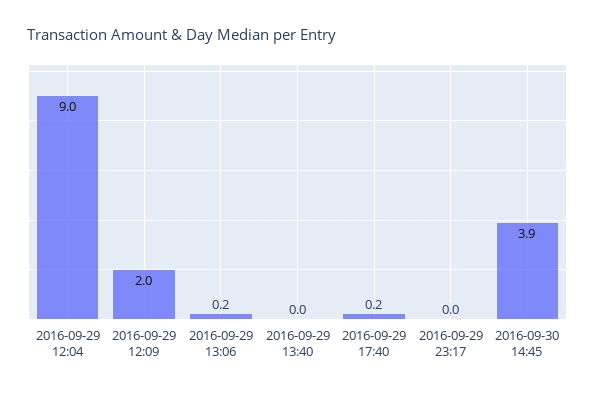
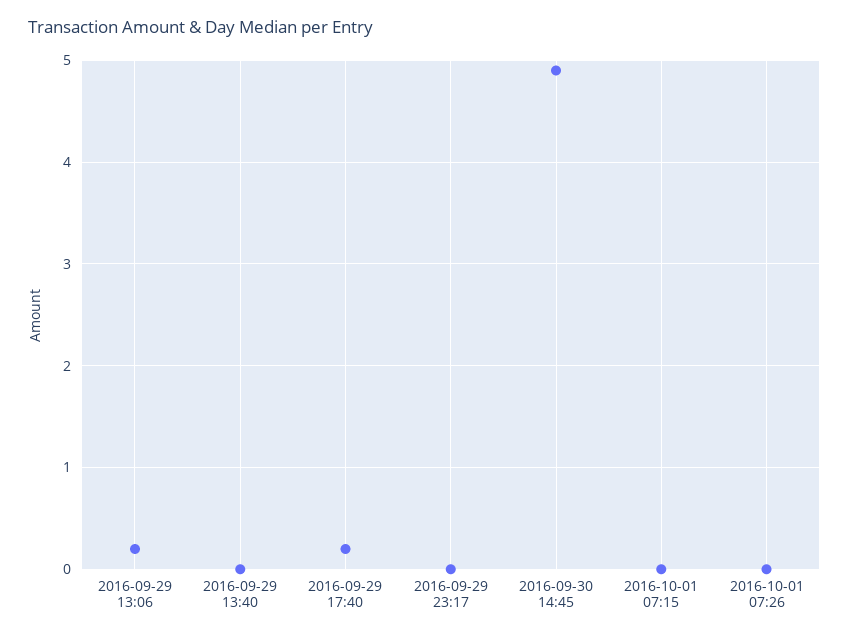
2016-09-29 12:04: 9 -> none
2016-09-29 12:09: 2 -> none
2016-09-30 14:45: 3.9 -> 4.9
2016-10-01 07:15: none -> 0
2016-10-01 07:26: none -> 0

